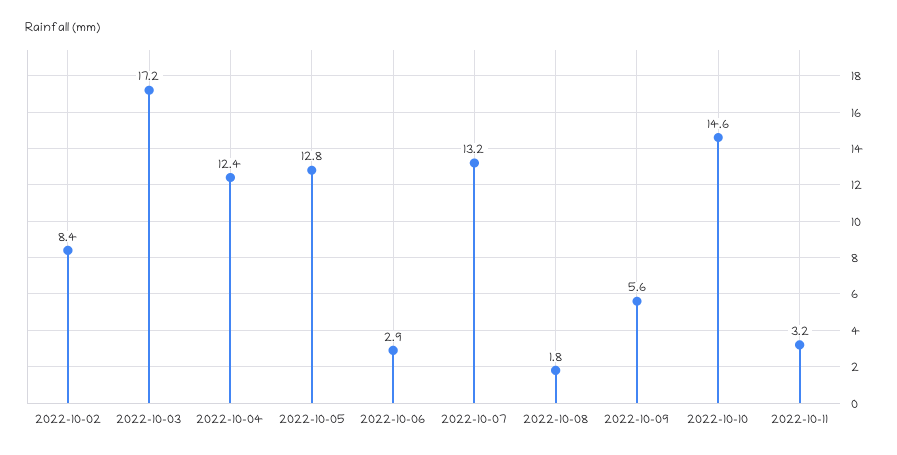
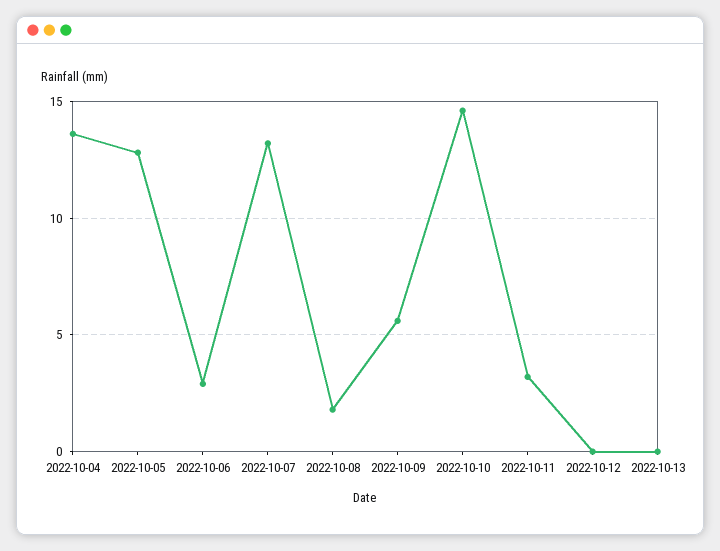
2022-10-02: 8.4 -> none
2022-10-03: 17.2 -> none
2022-10-04: 12.4 -> 13.5
2022-10-12: none -> 0
2022-10-13: none -> 0

